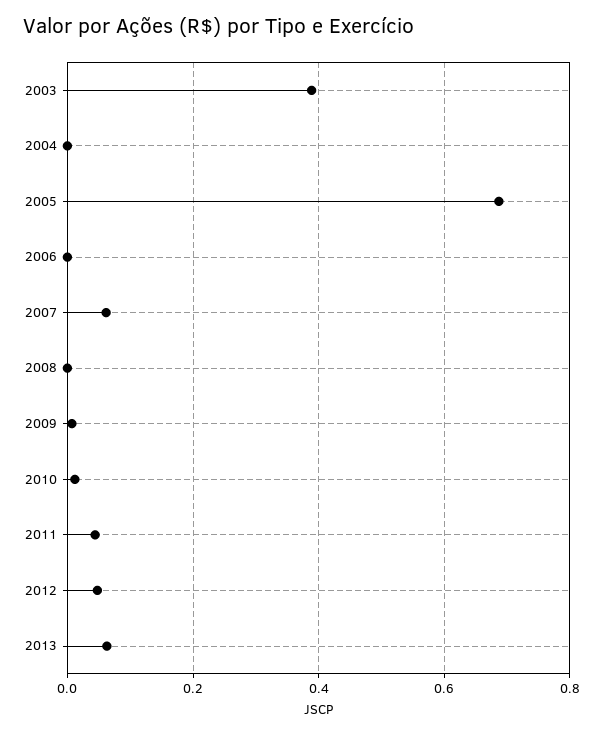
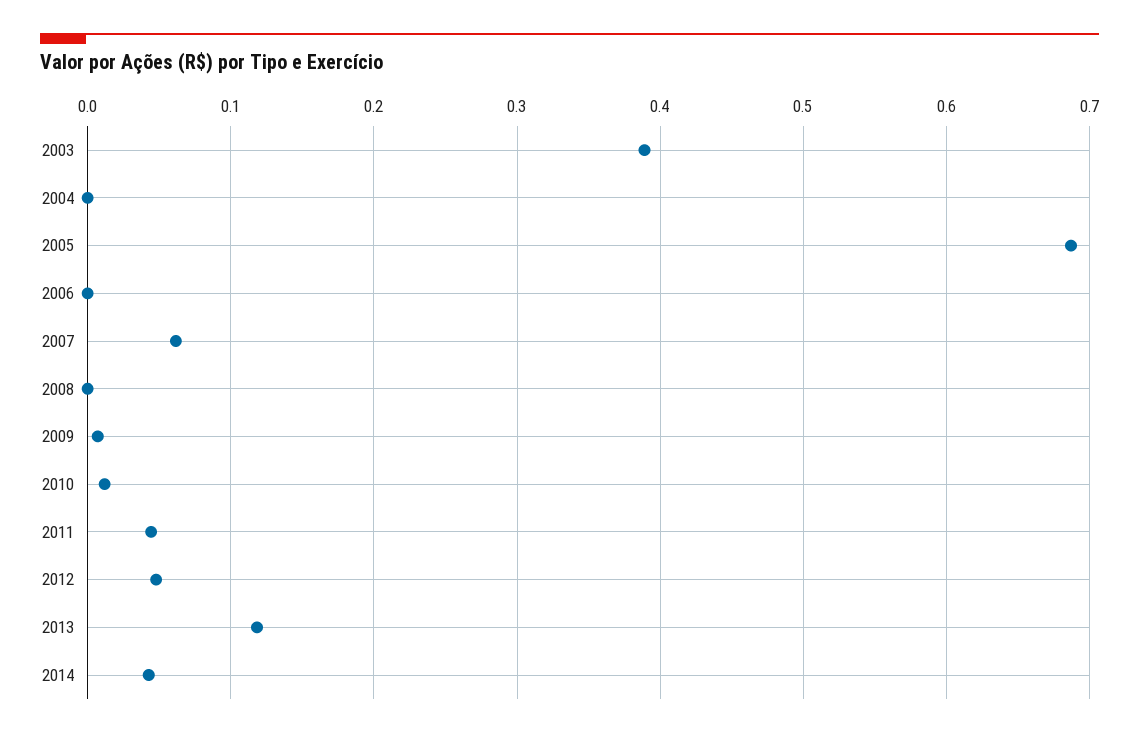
2013: 0.06 -> 0.12
2014: none -> 0.04

